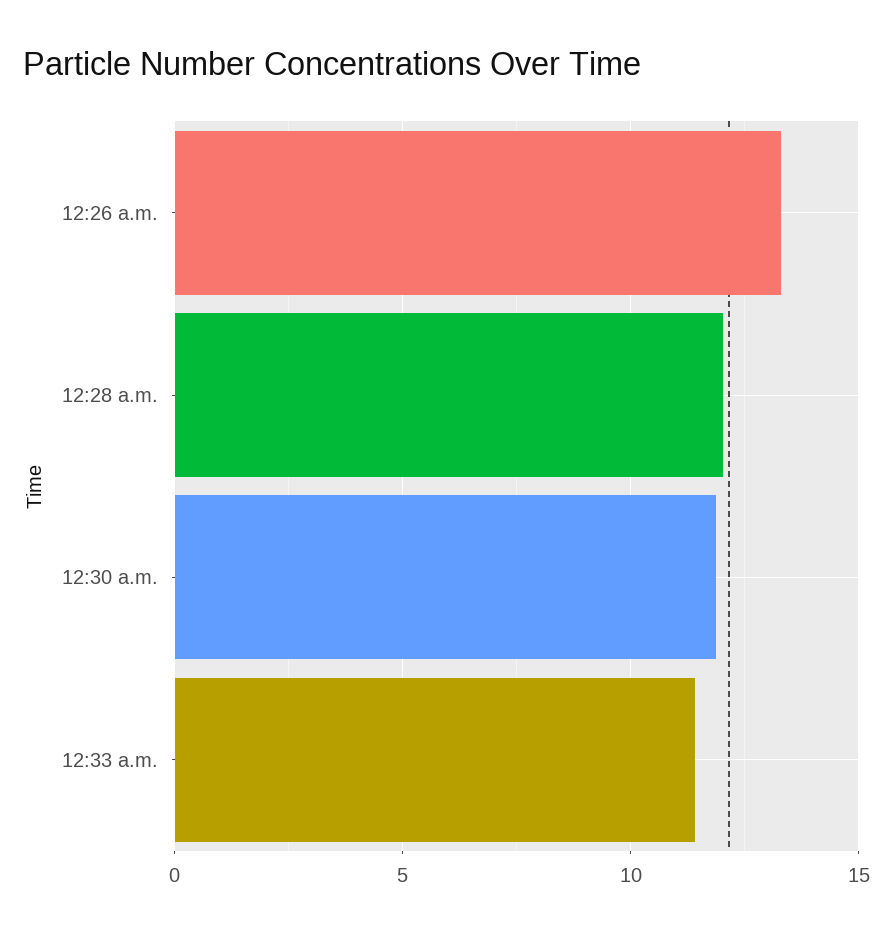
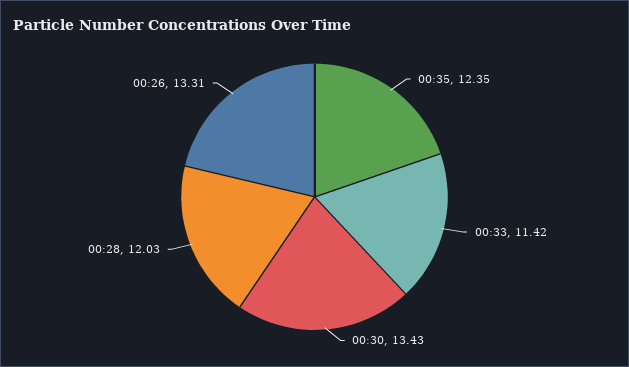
12:30 a.m.: 12 -> 13.43
00:35: none -> 12.35

